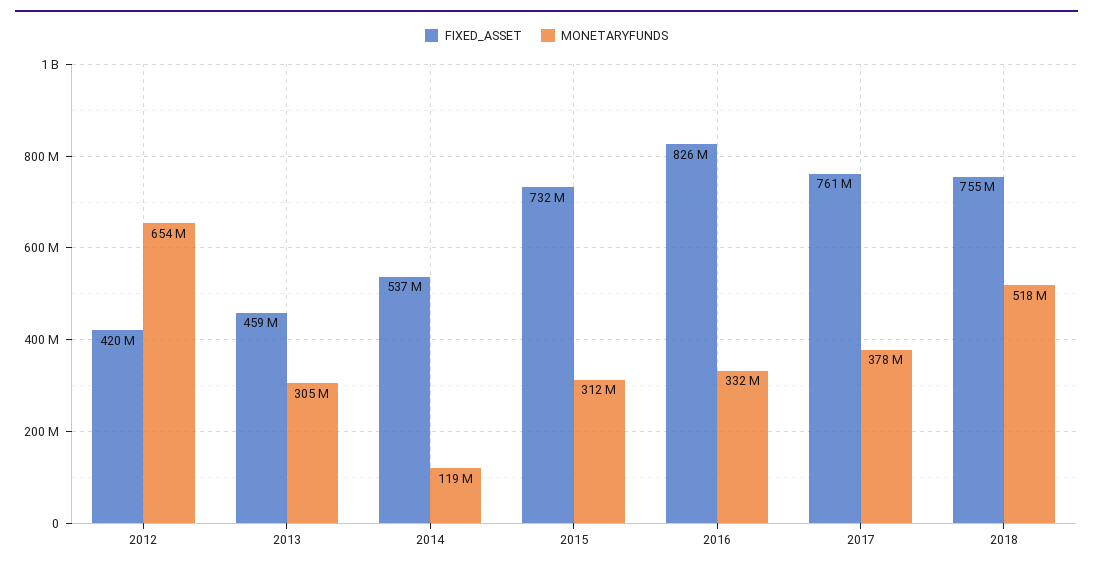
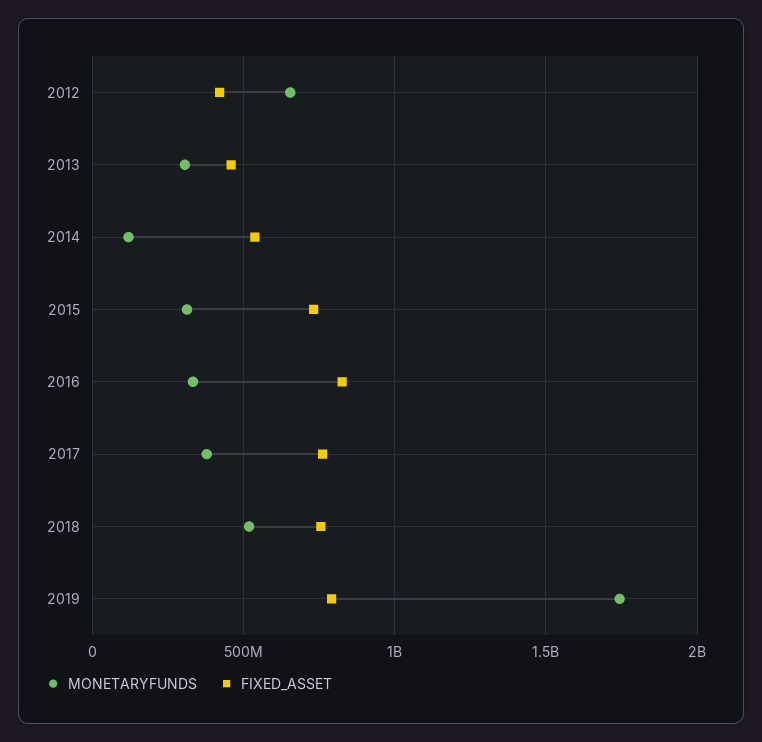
MONETARYFUNDS, 2019: none -> 1750000000
FIXED_ASSET, 2019: none -> 800000000

